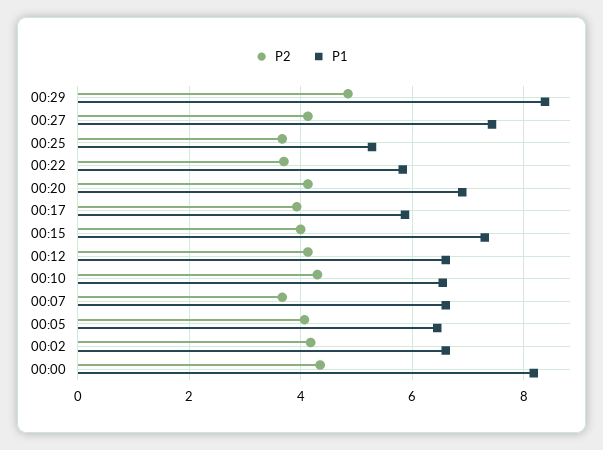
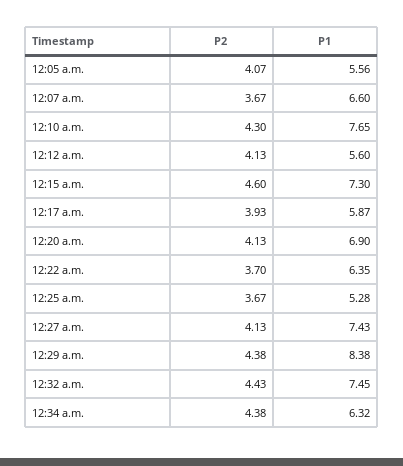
P2, 00:29: 4.8 -> 4.38
P1, 00:22: 5.8 -> 6.35
P2, 00:15: 4 -> 4.6
P1, 00:12: 6.6 -> 5.6
P1, 00:10: 6.6 -> 7.65
P1, 00:05: 6.4 -> 5.56
P2, 00:02: 4.2 -> none
P1, 00:02: 6.6 -> none
P2, 00:00: 4.4 -> none
P1, 00:00: 8.2 -> none
P2, 12:32 a.m.: none -> 4.43
P1, 12:32 a.m.: none -> 7.45
P2, 12:34 a.m.: none -> 4.38
P1, 12:34 a.m.: none -> 6.32

